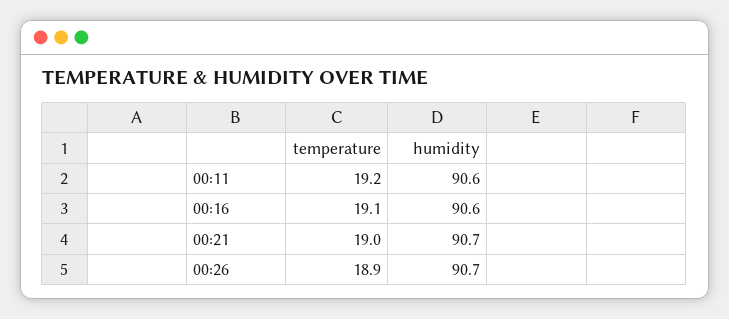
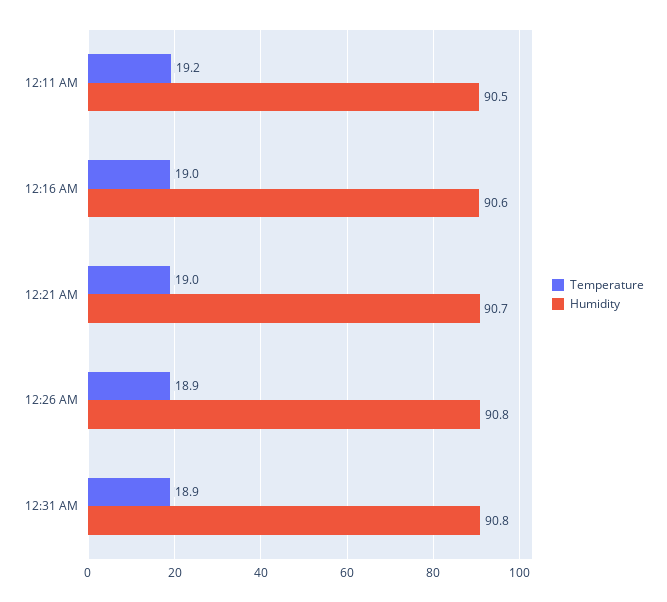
humidity, 00:11: 90.6 -> 90.5
temperature, 00:16: 19.1 -> 19
humidity, 00:26: 90.7 -> 90.8
temperature, 12:31 AM: none -> 18.9
humidity, 12:31 AM: none -> 90.8

